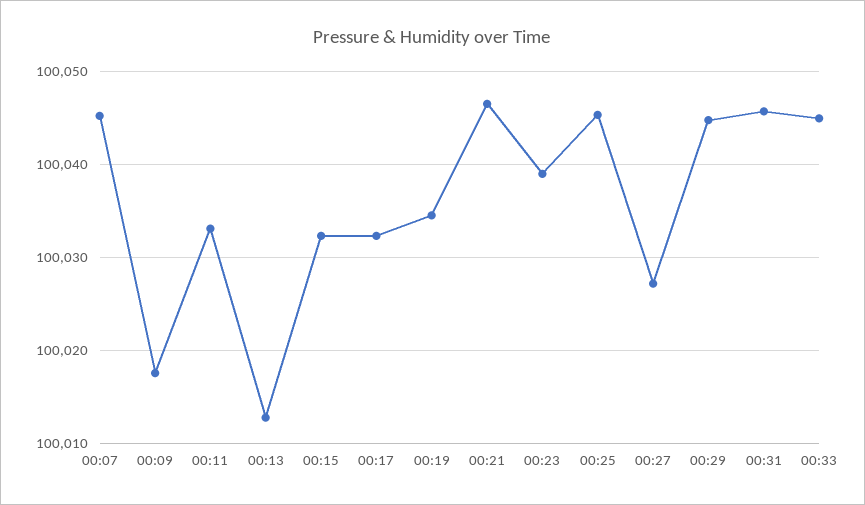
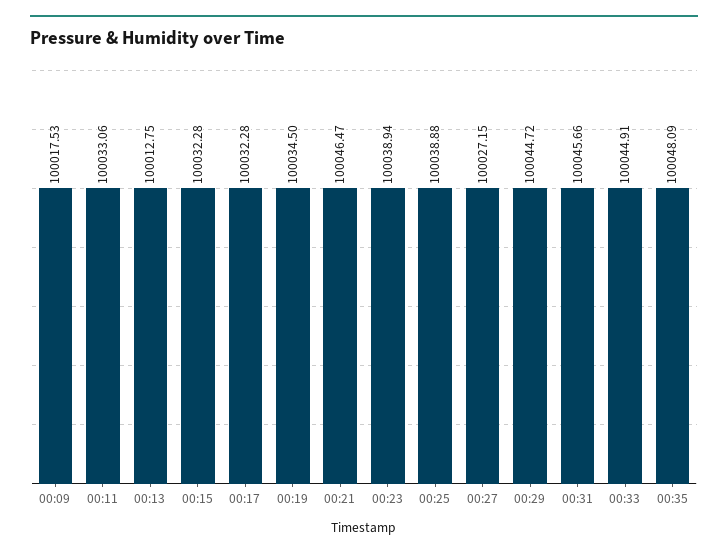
00:07: 100045 -> none
00:25: 100045 -> 100038.88
00:35: none -> 100048.09

